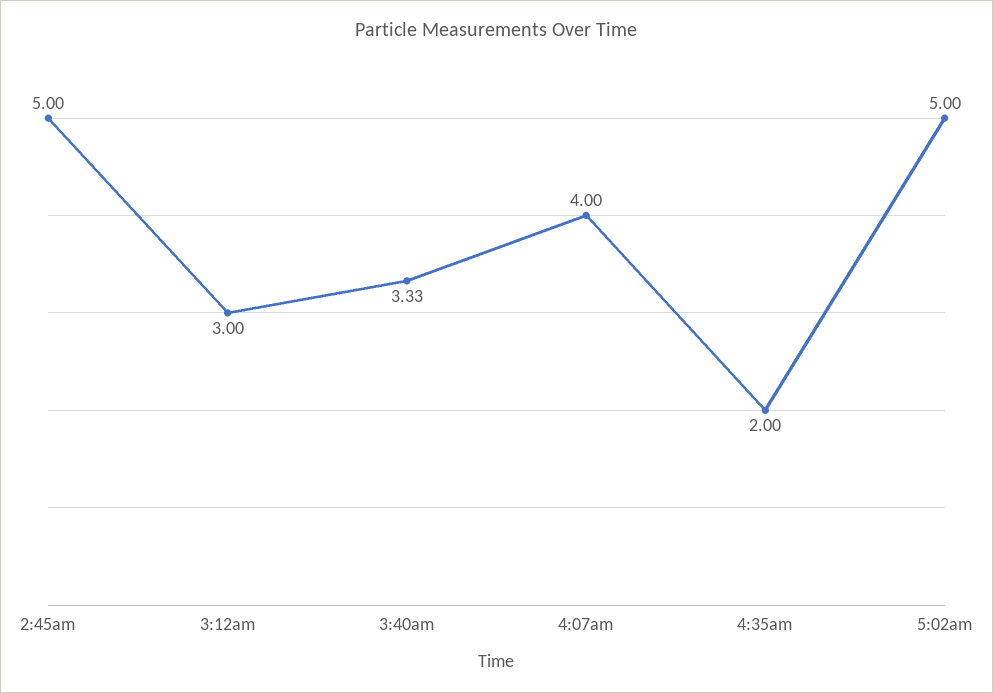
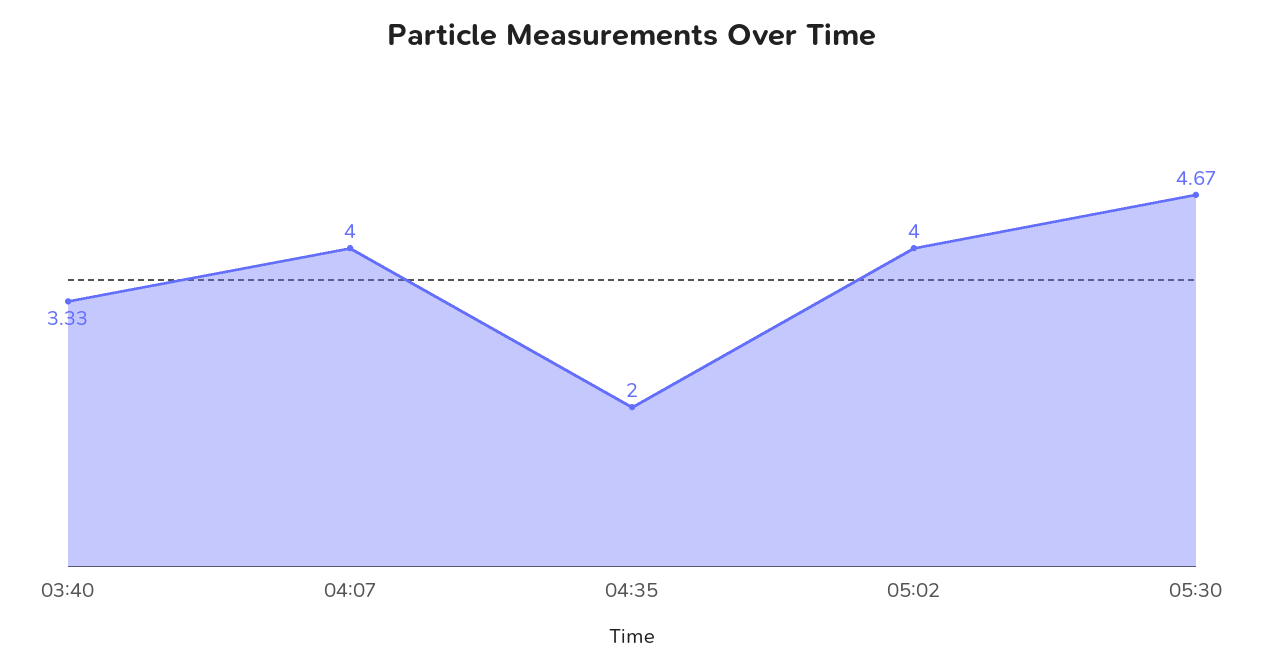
2:45am: 5 -> none
3:12am: 3 -> none
5:02am: 5 -> 4
05:30: none -> 4.67

